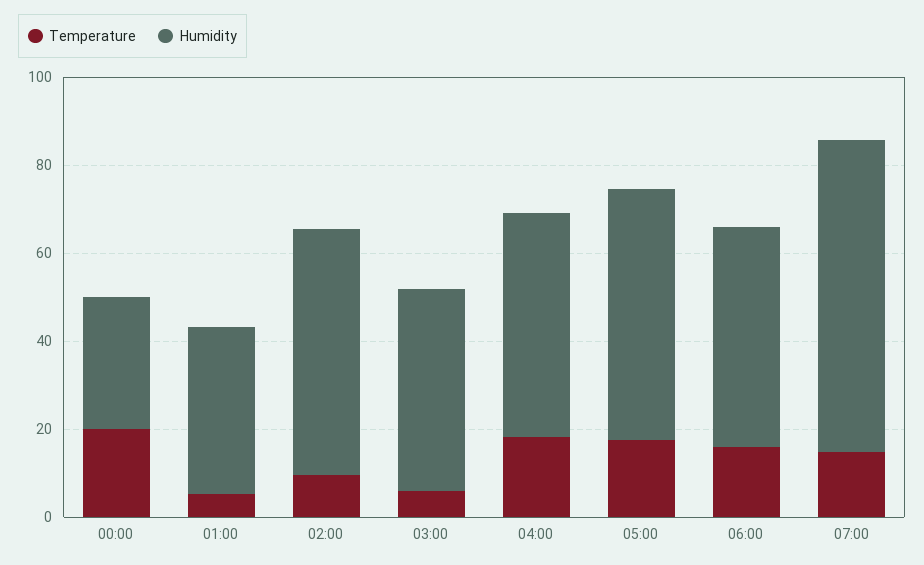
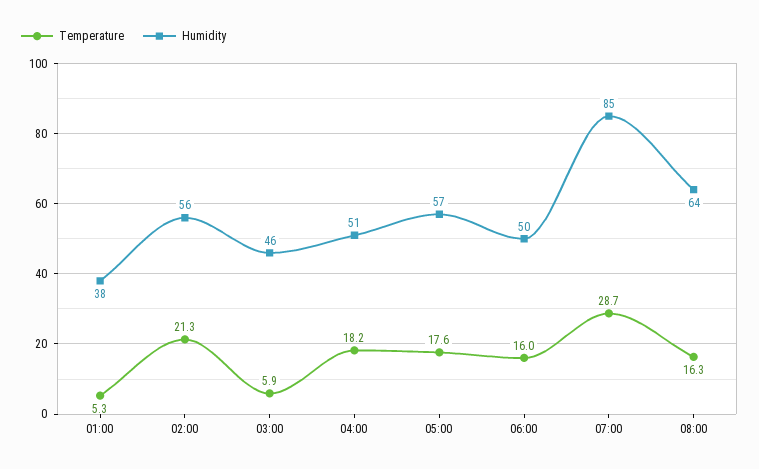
Temperature, 00:00: 20 -> none
Humidity, 00:00: 30 -> none
Temperature, 02:00: 10 -> 21.3
Temperature, 07:00: 15 -> 28.7
Humidity, 07:00: 70 -> 85
Temperature, 08:00: none -> 16.3
Humidity, 08:00: none -> 64

